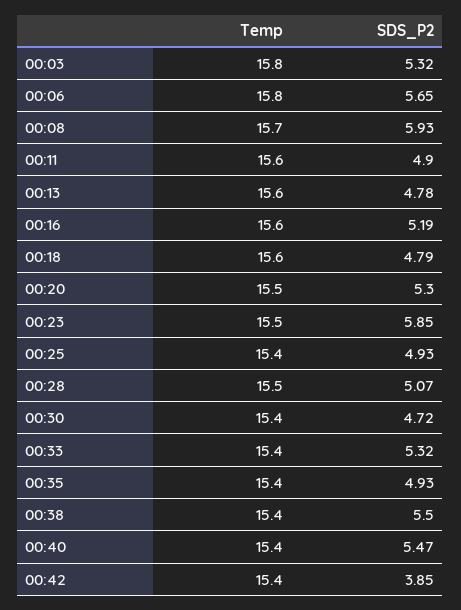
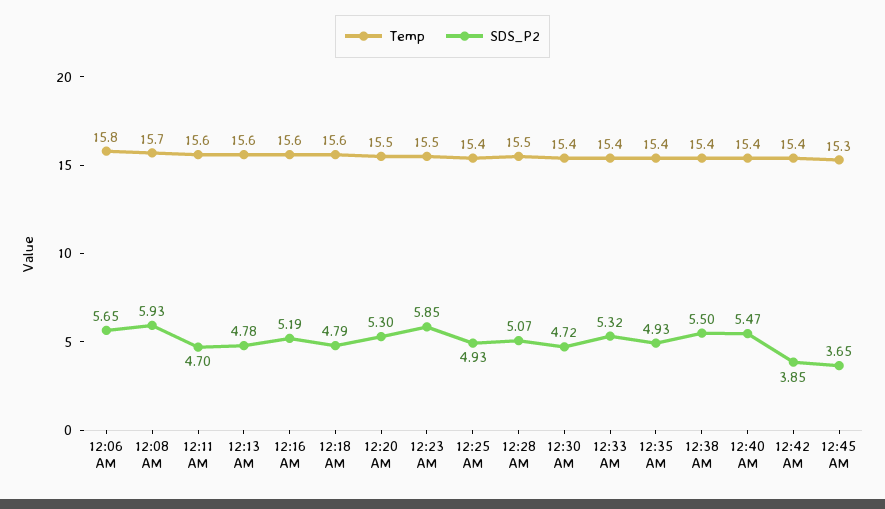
Temp, 00:03: 15.8 -> none
SDS_P2, 00:03: 5.32 -> none
SDS_P2, 00:11: 4.9 -> 4.7
Temp, 12:45 AM: none -> 15.3
SDS_P2, 12:45 AM: none -> 3.65

